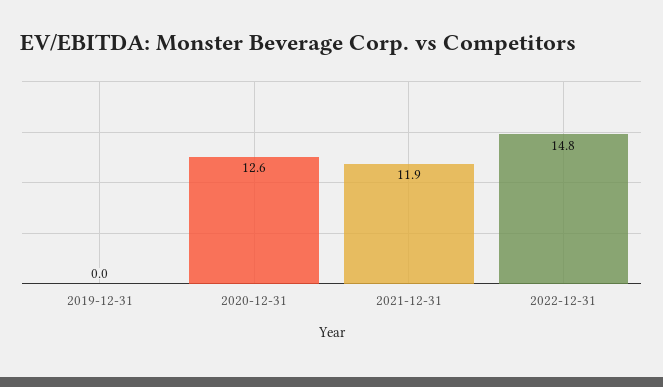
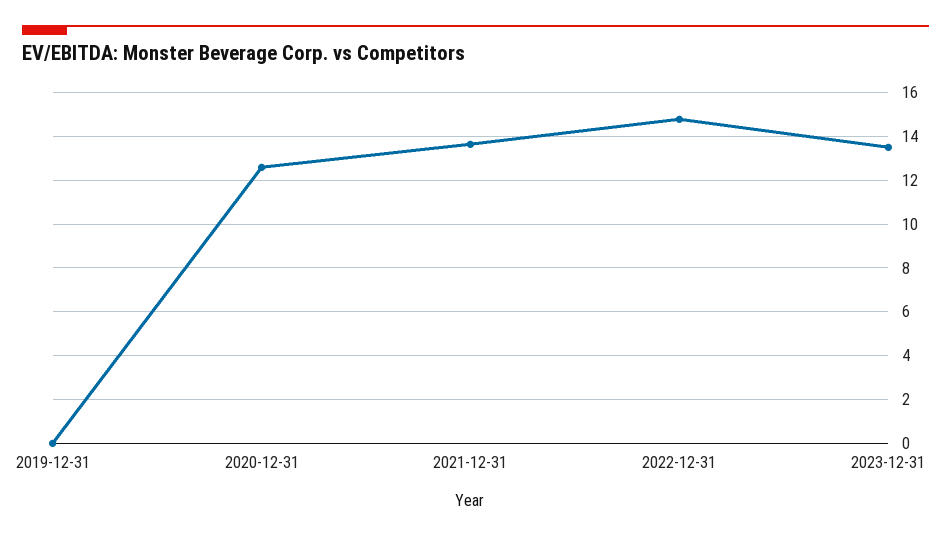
2021-12-31: 11.9 -> 13.5
2023-12-31: none -> 13.5

